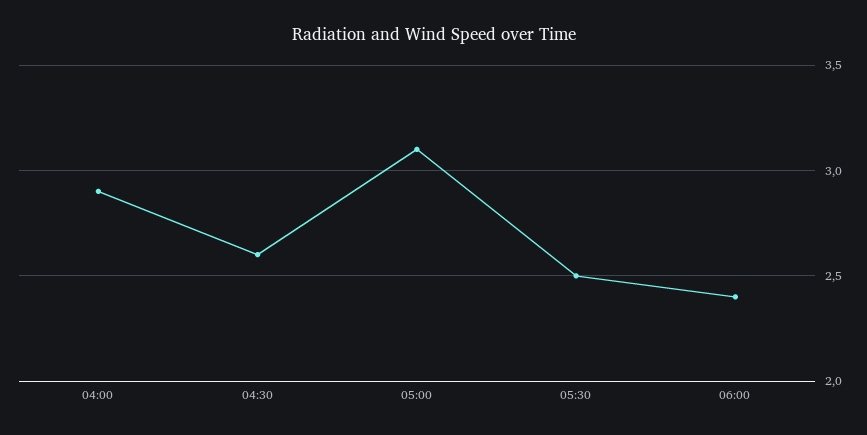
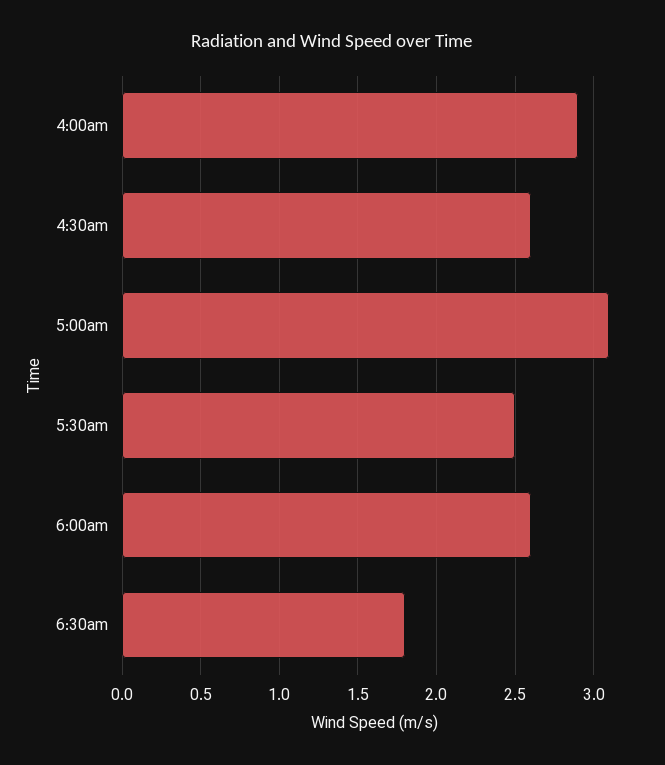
06:00: 2.4 -> 2.6
6:30am: none -> 1.8

